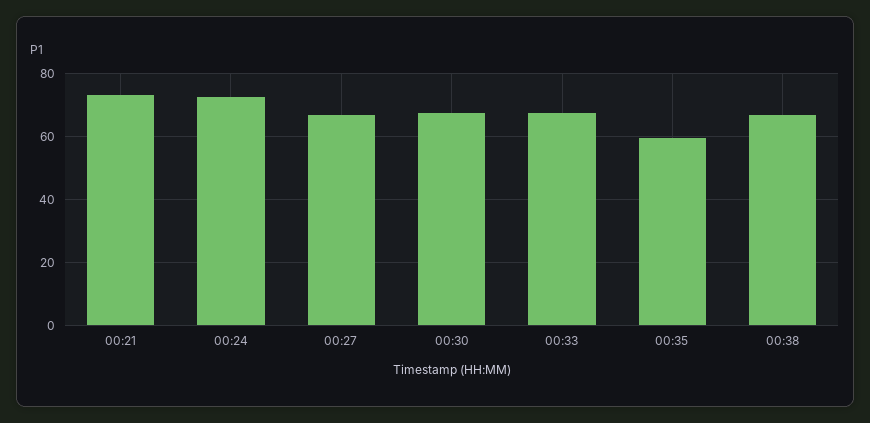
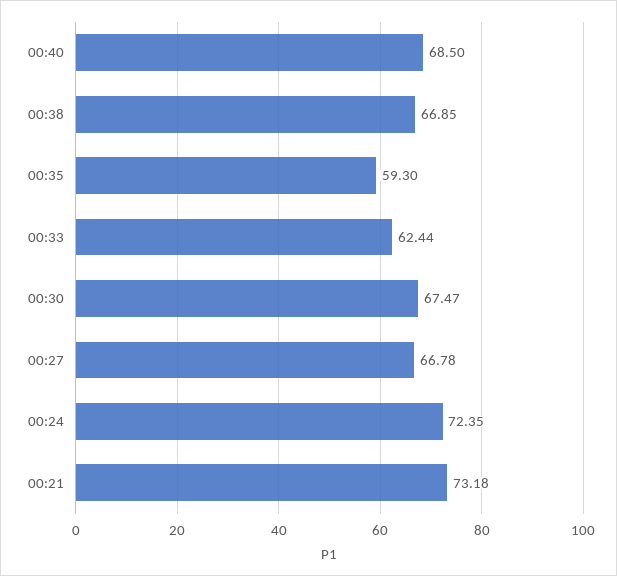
00:33: 68 -> 62.44
00:40: none -> 68.5

